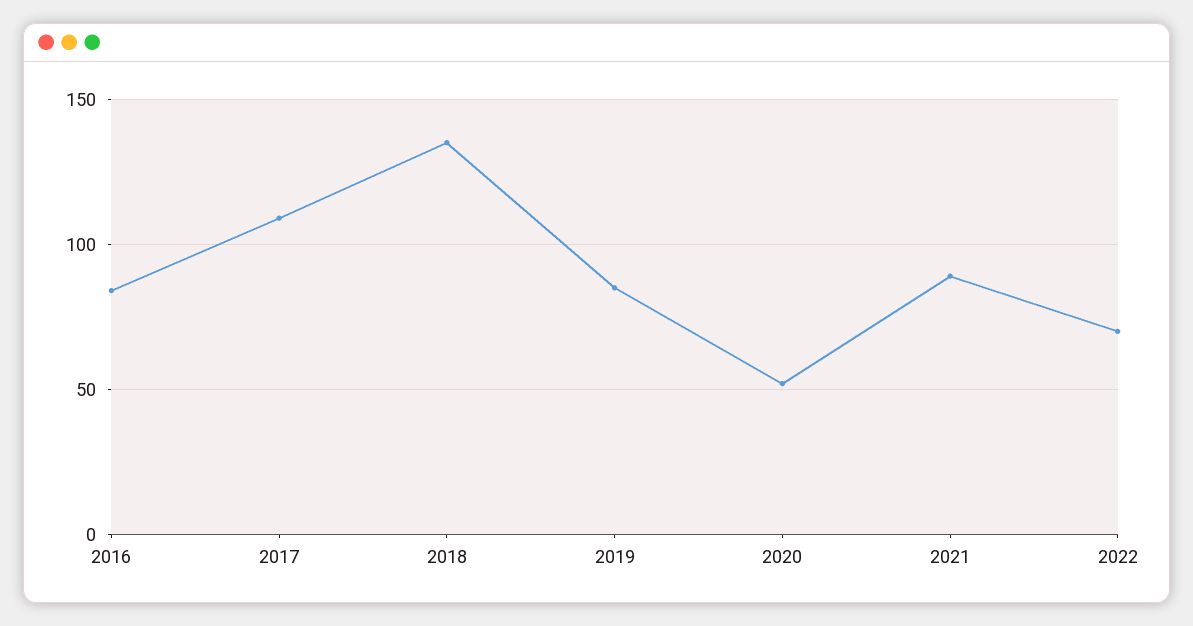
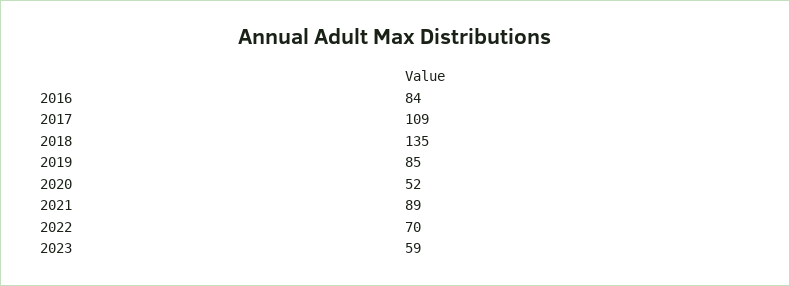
2023: none -> 59

